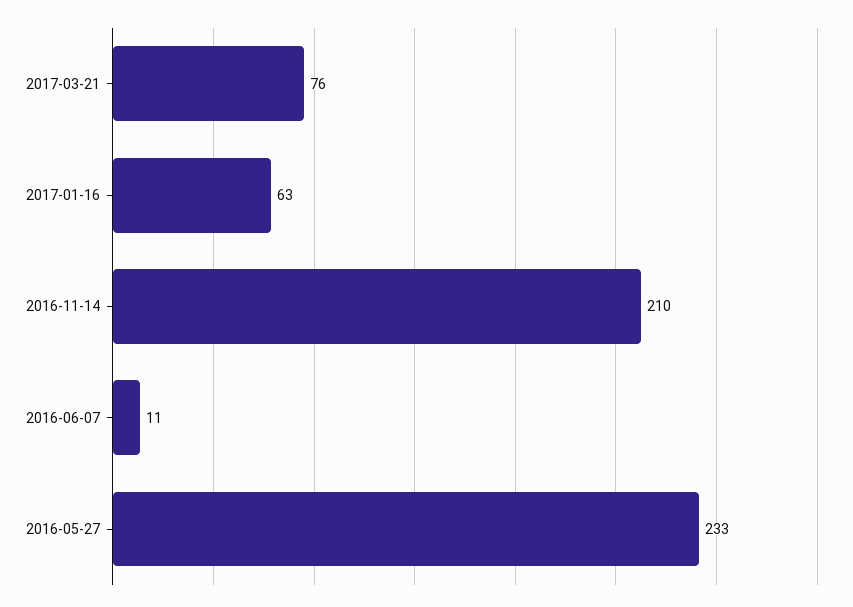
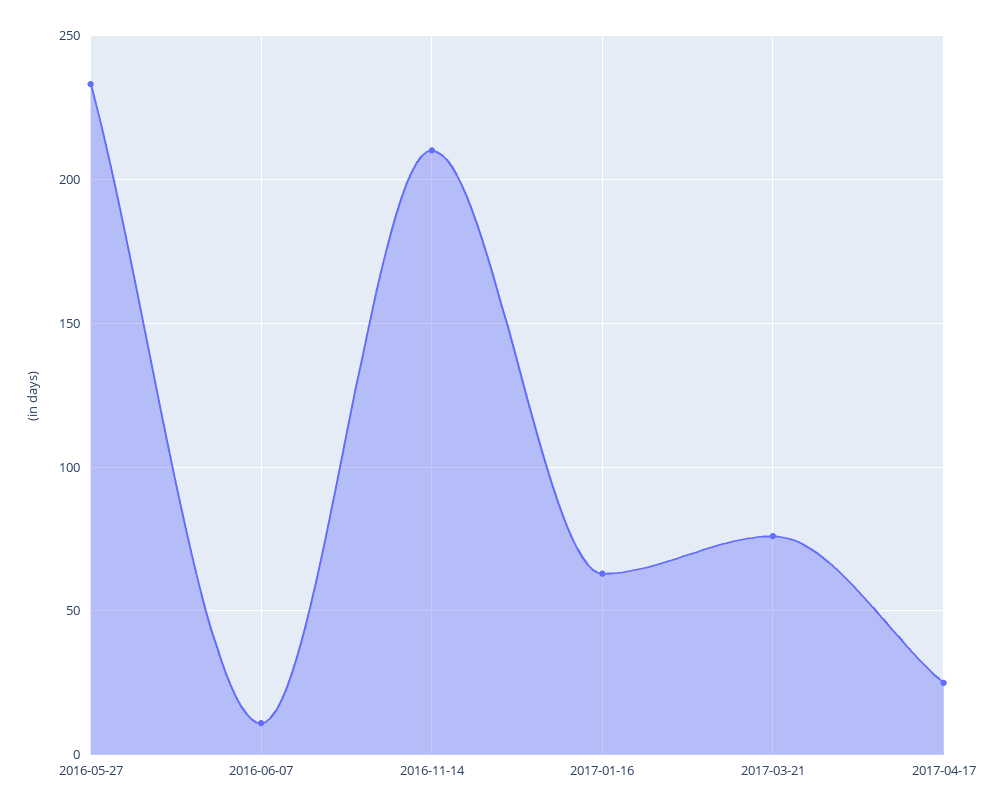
2017-04-17: none -> 25

